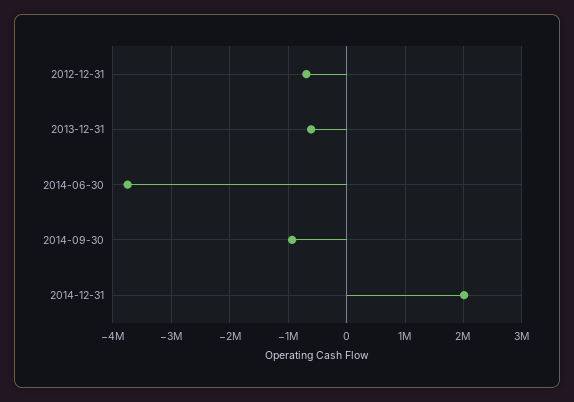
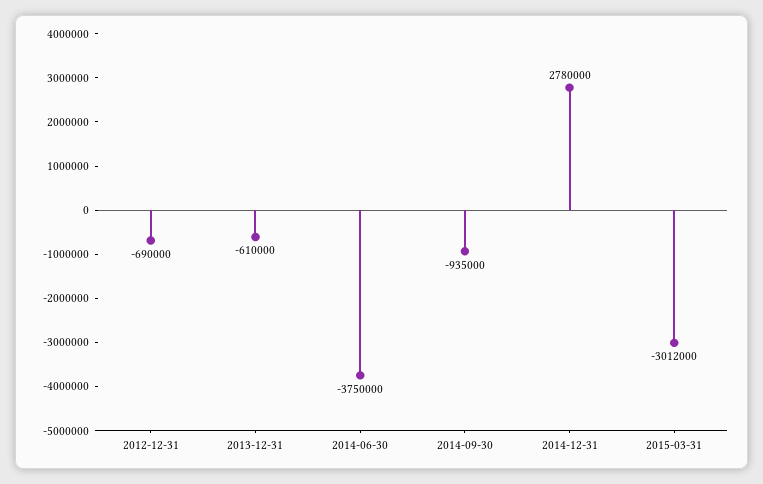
2014-12-31: 2000000 -> 2780000
2015-03-31: none -> -3012000

